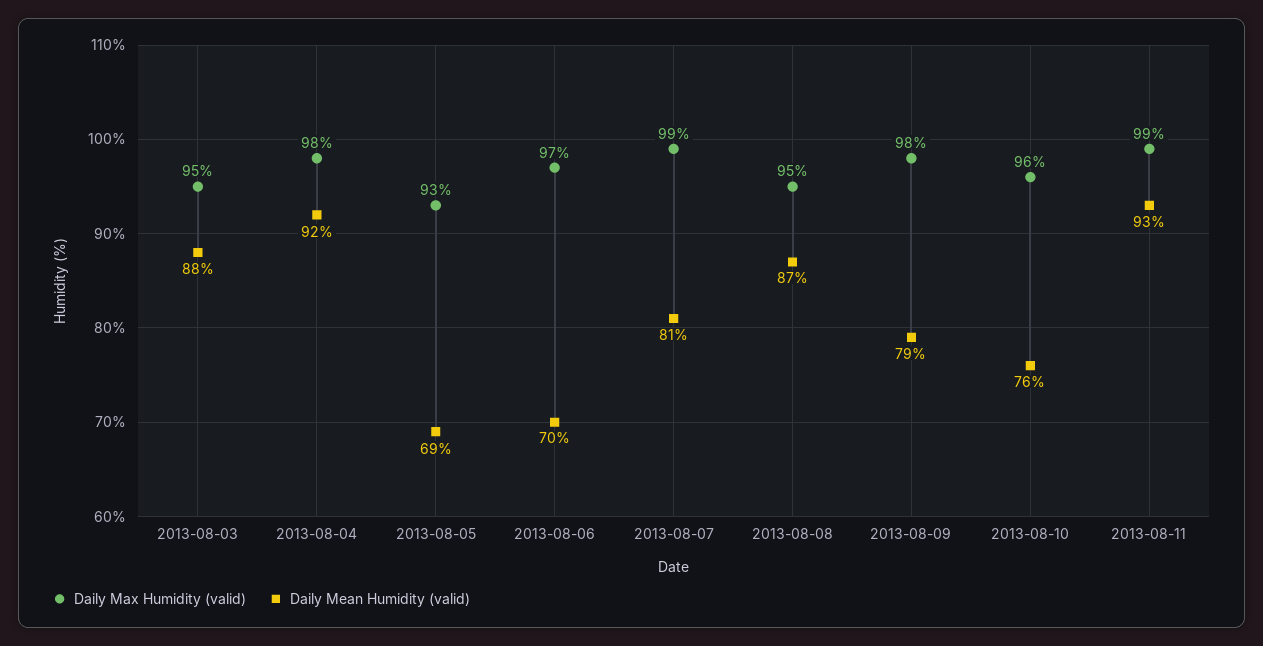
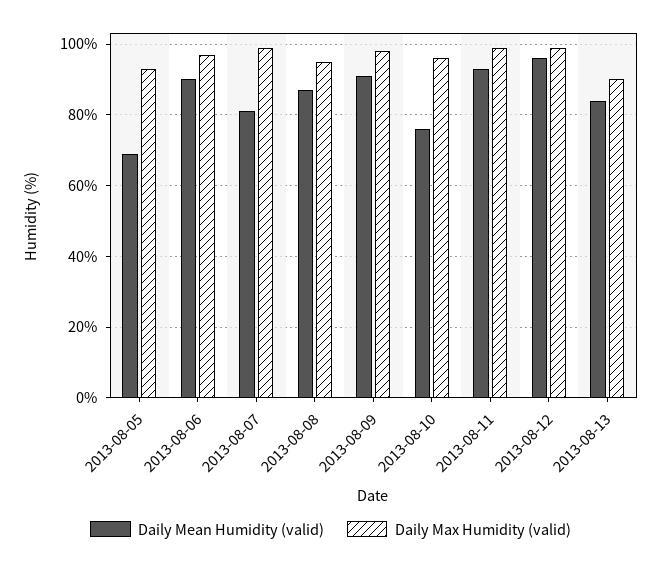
Daily Max Humidity (valid), 2013-08-03: 95 -> none
Daily Mean Humidity (valid), 2013-08-03: 88 -> none
Daily Max Humidity (valid), 2013-08-04: 98 -> none
Daily Mean Humidity (valid), 2013-08-04: 92 -> none
Daily Mean Humidity (valid), 2013-08-06: 70 -> 90
Daily Mean Humidity (valid), 2013-08-09: 79 -> 90
Daily Mean Humidity (valid), 2013-08-12: none -> 95
Daily Max Humidity (valid), 2013-08-12: none -> 100
Daily Mean Humidity (valid), 2013-08-13: none -> 85
Daily Max Humidity (valid), 2013-08-13: none -> 90

